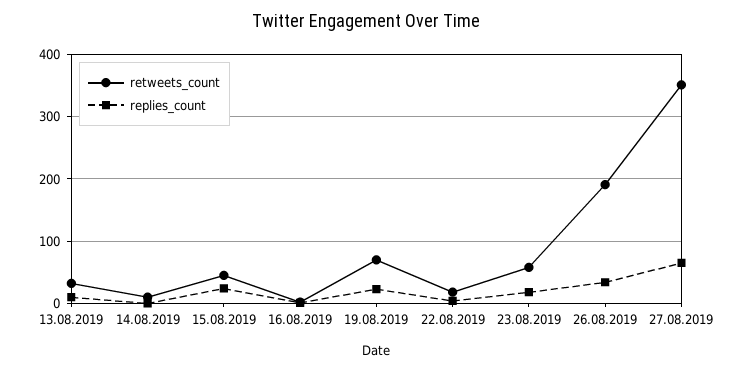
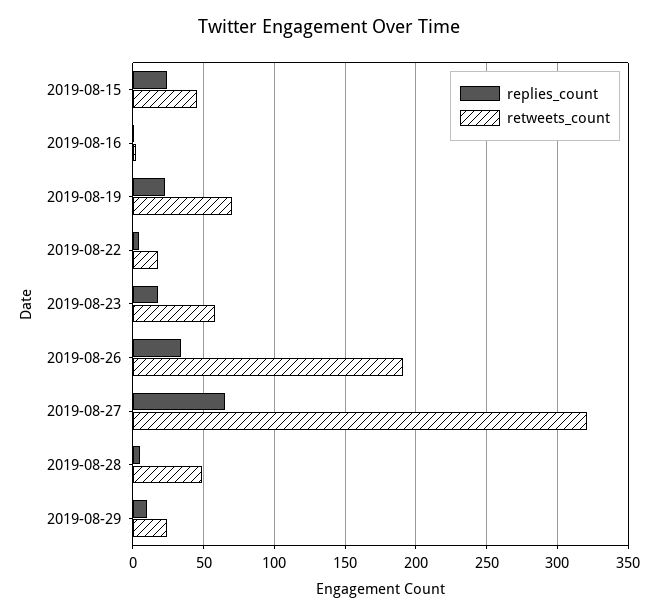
retweets_count, 13.08.2019: 30 -> none
replies_count, 13.08.2019: 10 -> none
retweets_count, 14.08.2019: 10 -> none
replies_count, 14.08.2019: 0 -> none
retweets_count, 27.08.2019: 350 -> 320
replies_count, 2019-08-28: none -> 5
retweets_count, 2019-08-28: none -> 50
replies_count, 2019-08-29: none -> 10
retweets_count, 2019-08-29: none -> 25

